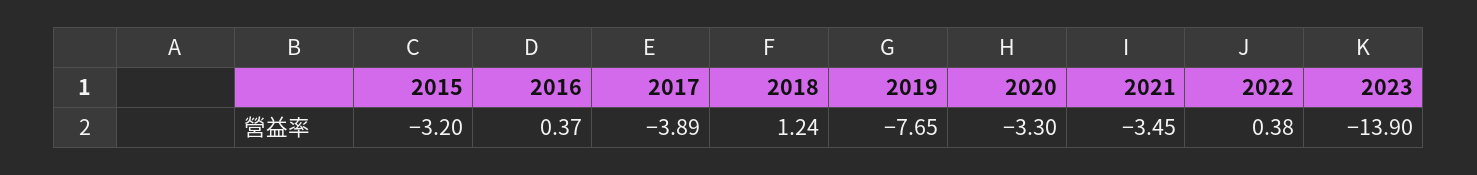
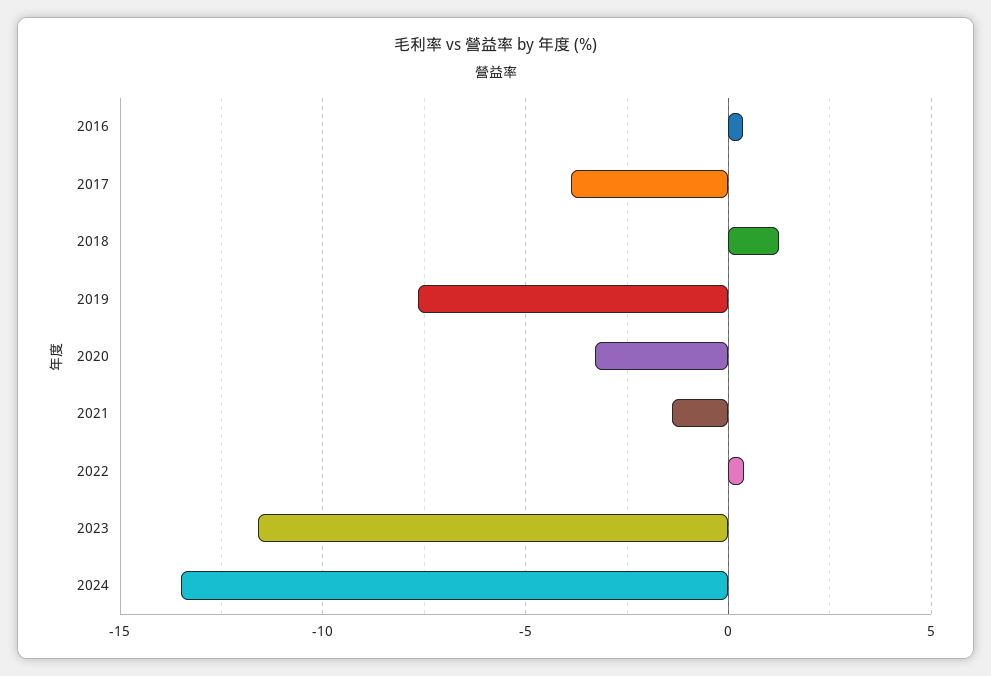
2015: -3.2 -> none
2021: -3.45 -> -1.5
2023: -13.9 -> -11.5
2024: none -> -13.5

